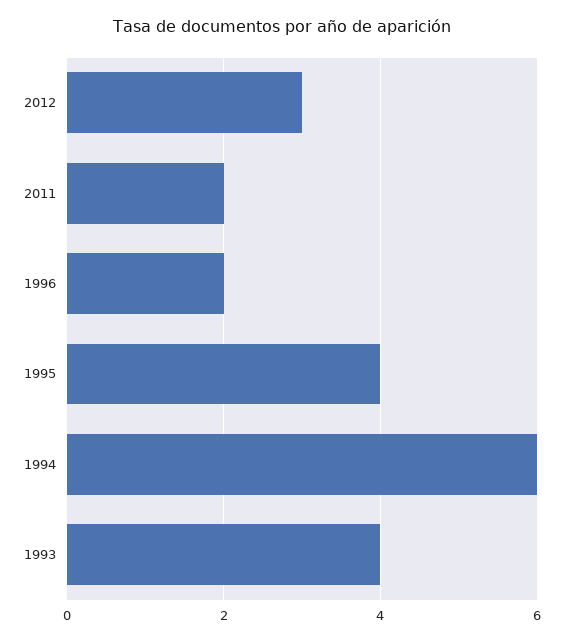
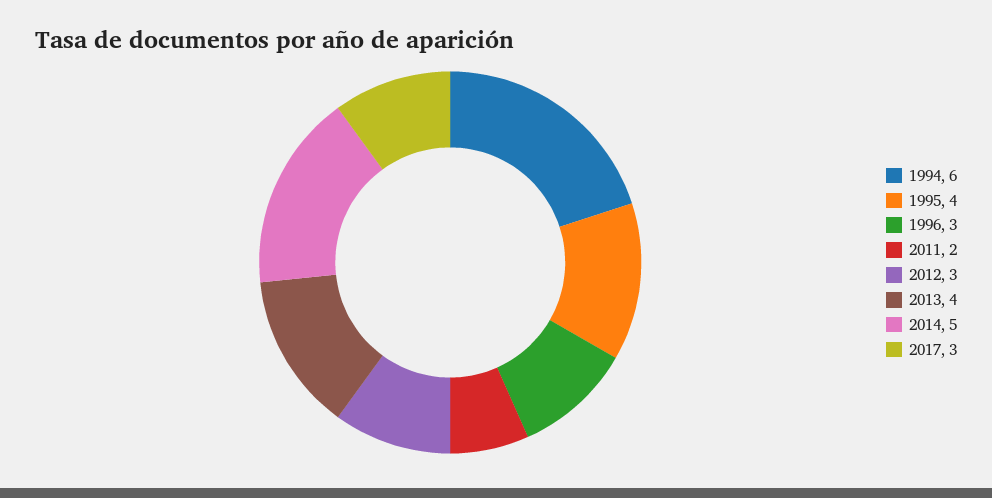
1996: 2 -> 3
1993: 4 -> none
2013: none -> 4
2014: none -> 5
2017: none -> 3

